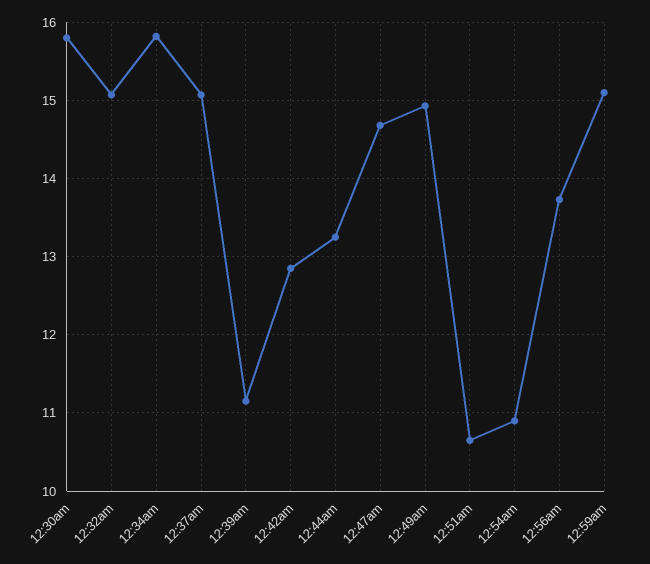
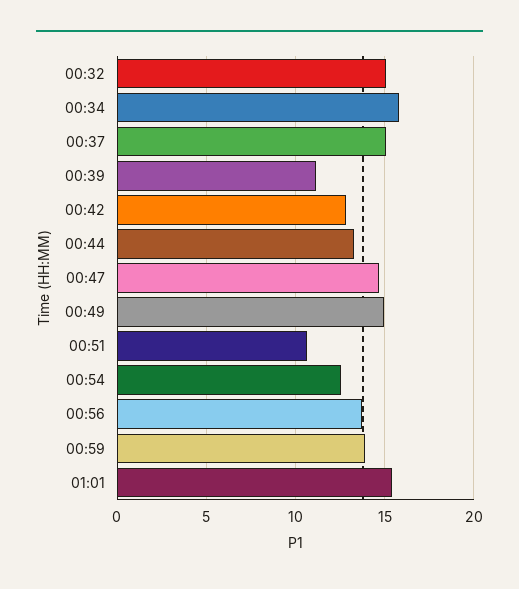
12:30am: 15.8 -> none
12:54am: 10.9 -> 12.5
12:59am: 15.1 -> 14
01:01: none -> 15.5

